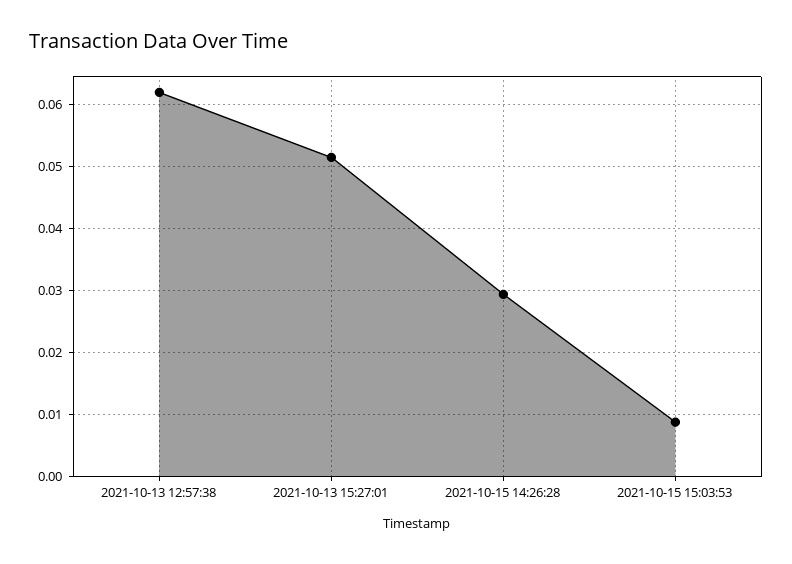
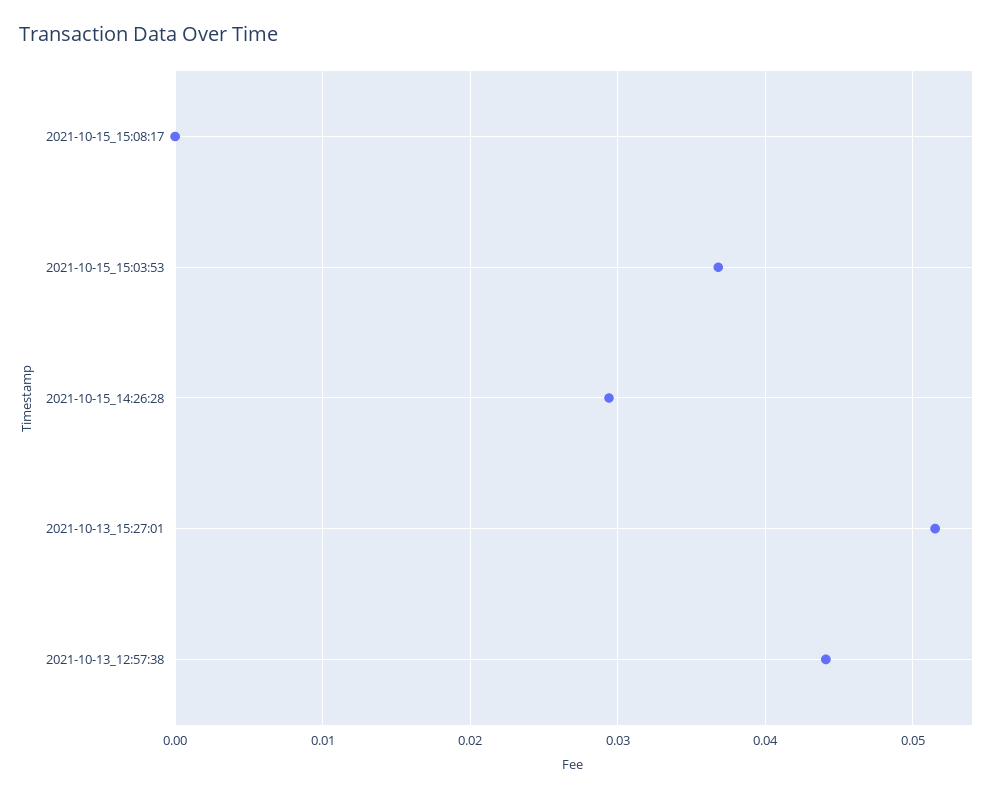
2021-10-13 12:57:38: 0.062 -> 0.044
2021-10-15 15:03:53: 0.009 -> 0.037
2021-10-15_15:08:17: none -> 0

